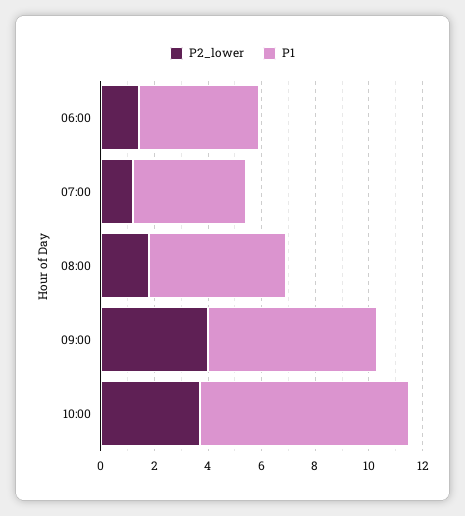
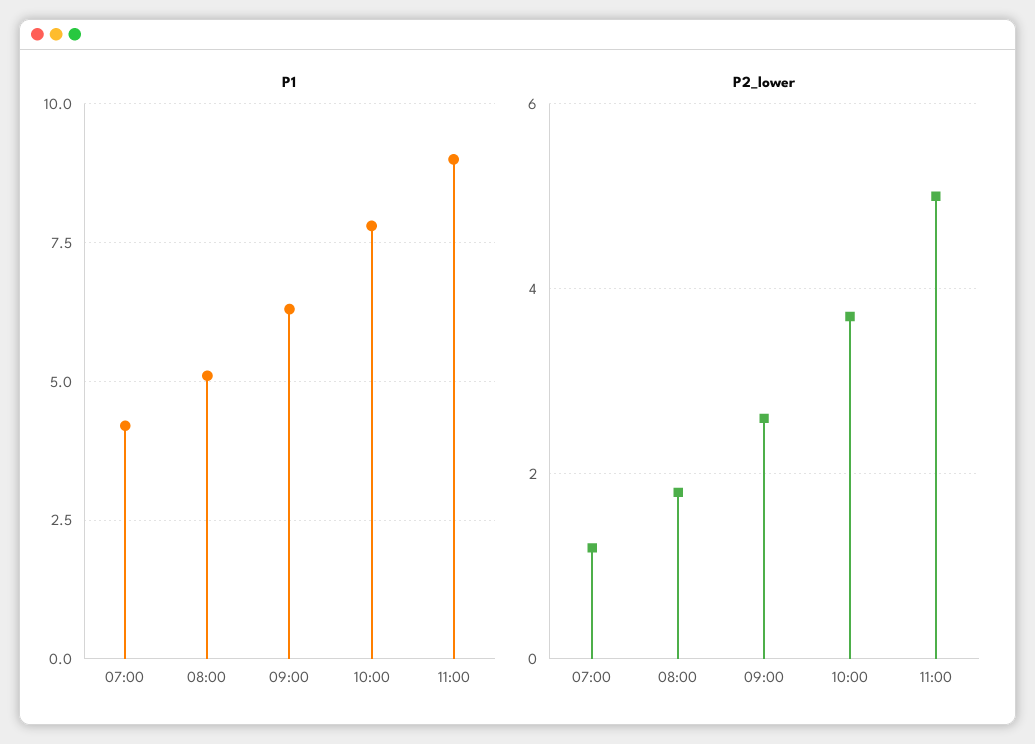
P2_lower, 06:00: 1.5 -> none
P1, 06:00: 4.5 -> none
P2_lower, 09:00: 4 -> 2.5
P1, 11:00: none -> 9
P2_lower, 11:00: none -> 5

